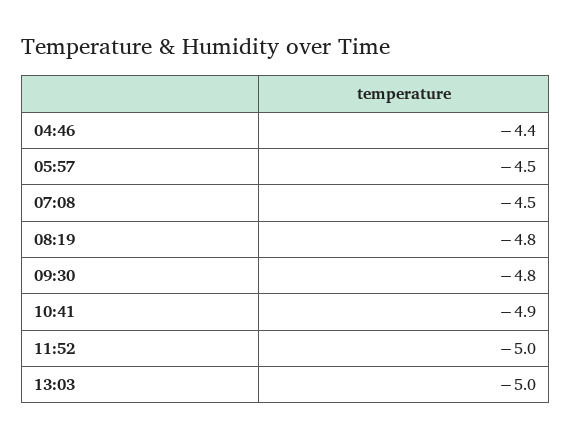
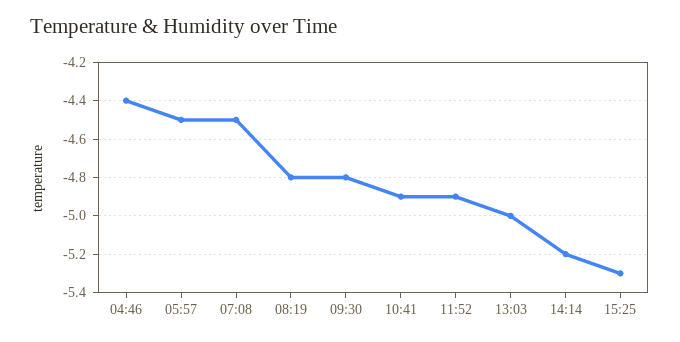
11:52: -5 -> -4.9
14:14: none -> -5.2
15:25: none -> -5.3

